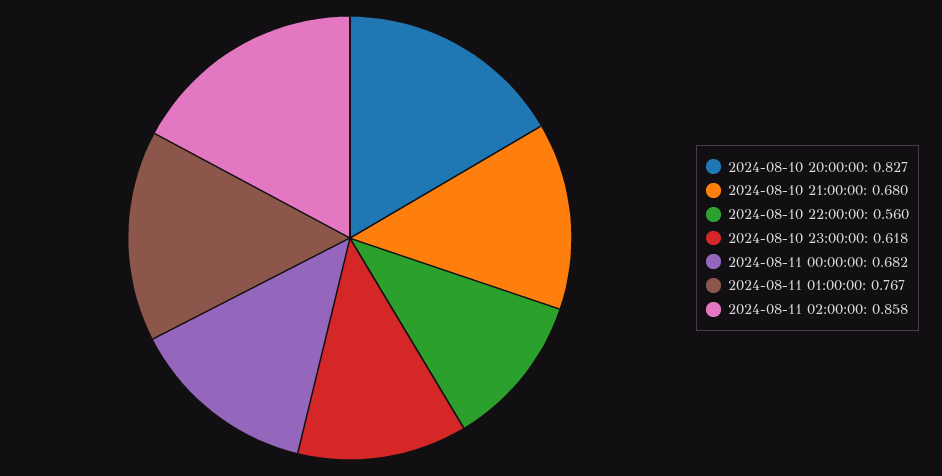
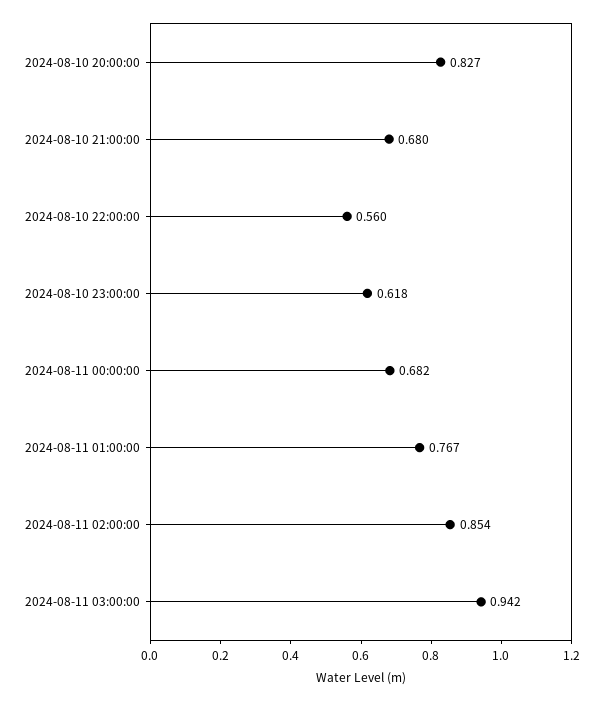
2024-08-11 02:00:00: 0.858 -> 0.854
2024-08-11 03:00:00: none -> 0.942

